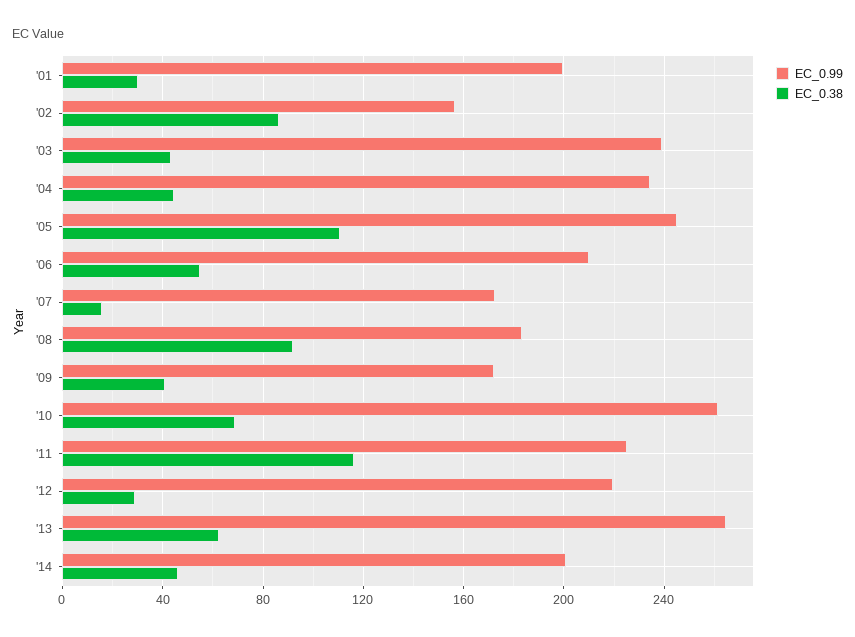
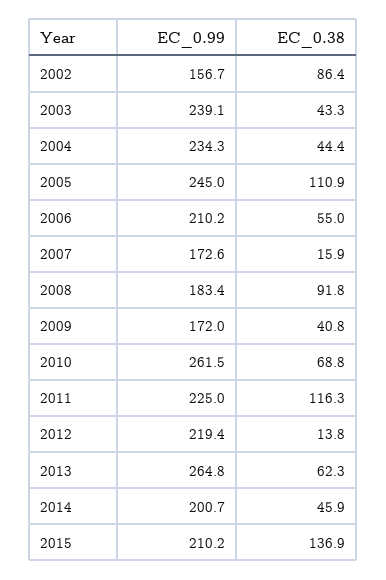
EC_0.99, '01: 200 -> none
EC_0.38, '01: 30 -> none
EC_0.38, '12: 30 -> 13.8
EC_0.99, 2015: none -> 210.2
EC_0.38, 2015: none -> 136.9

